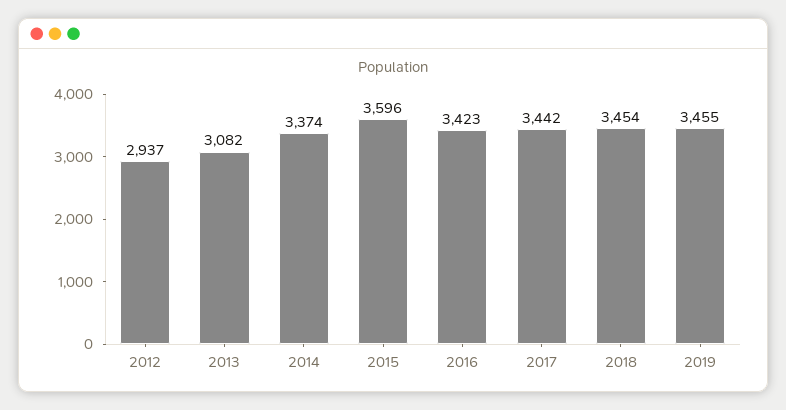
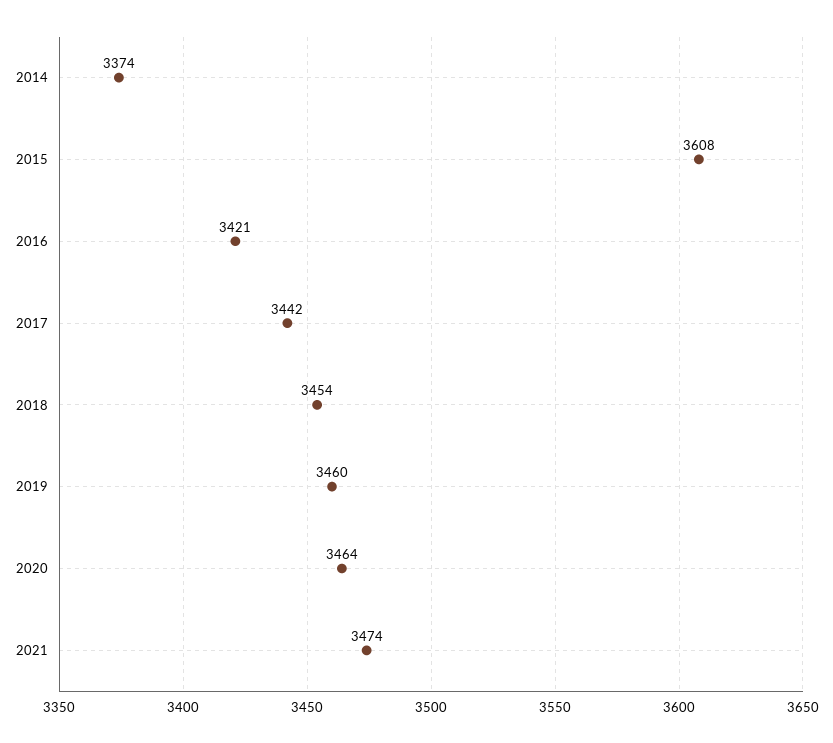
2012: 2937 -> none
2013: 3082 -> none
2015: 3596 -> 3608
2016: 3423 -> 3421
2019: 3455 -> 3460
2020: none -> 3464
2021: none -> 3474

